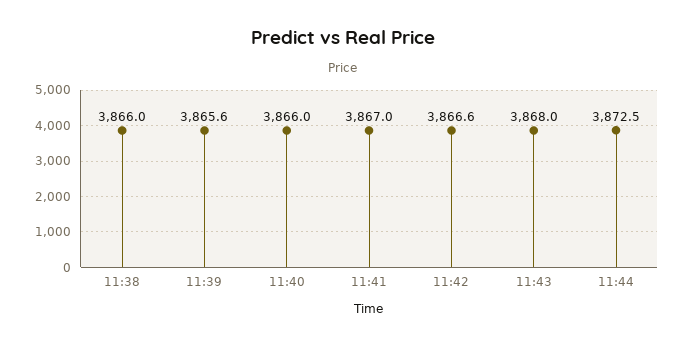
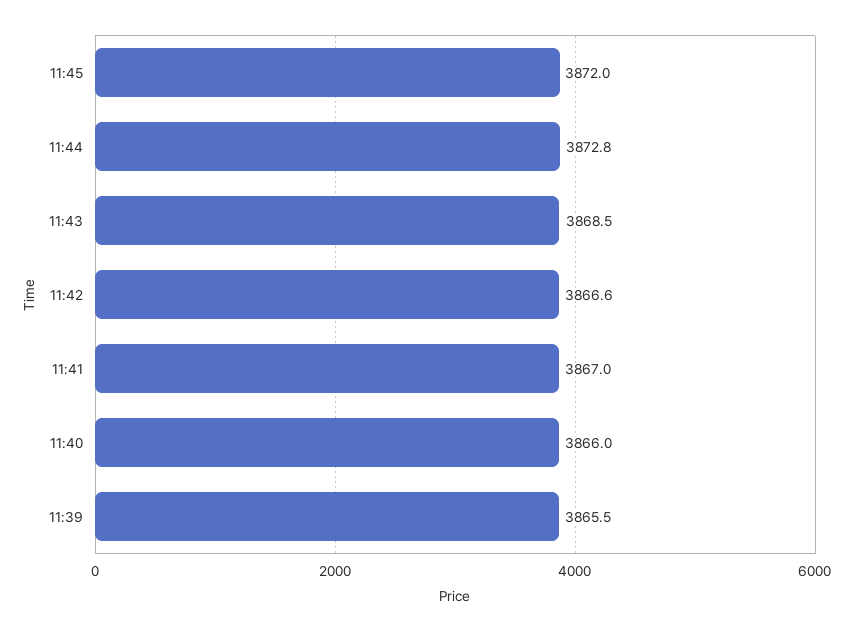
11:38: 3866 -> none
11:39: 3865.6 -> 3865.5
11:43: 3868 -> 3868.5
11:44: 3872.5 -> 3872.8
11:45: none -> 3872

